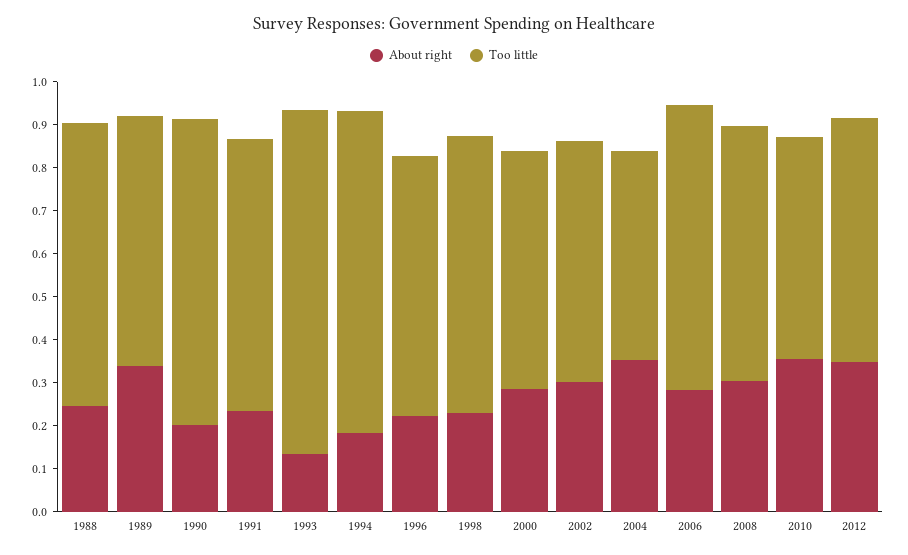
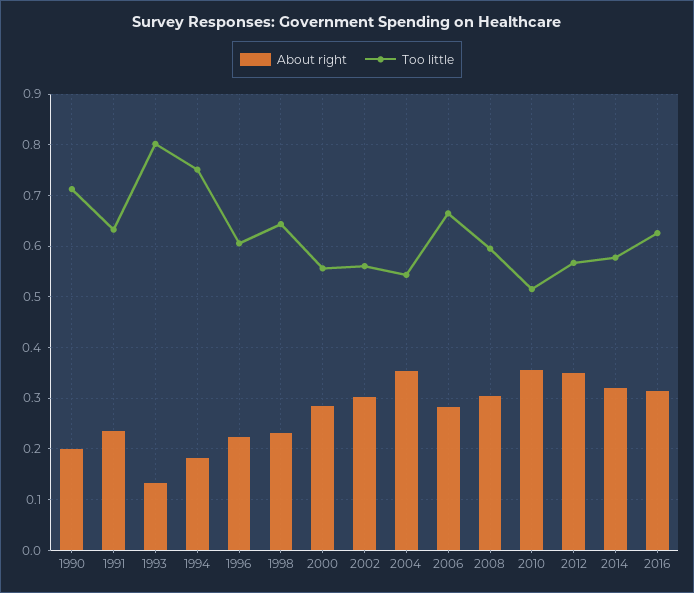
About right, 1988: 0.24 -> none
Too little, 1988: 0.66 -> none
About right, 1989: 0.34 -> none
Too little, 1989: 0.58 -> none
Too little, 2004: 0.48 -> 0.54
About right, 2014: none -> 0.32
Too little, 2014: none -> 0.58
About right, 2016: none -> 0.32
Too little, 2016: none -> 0.62

